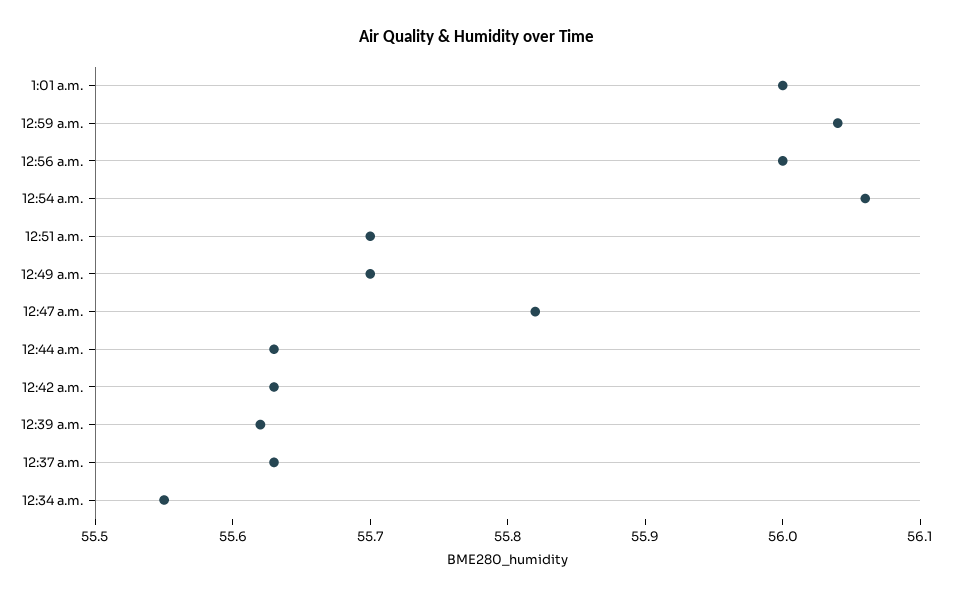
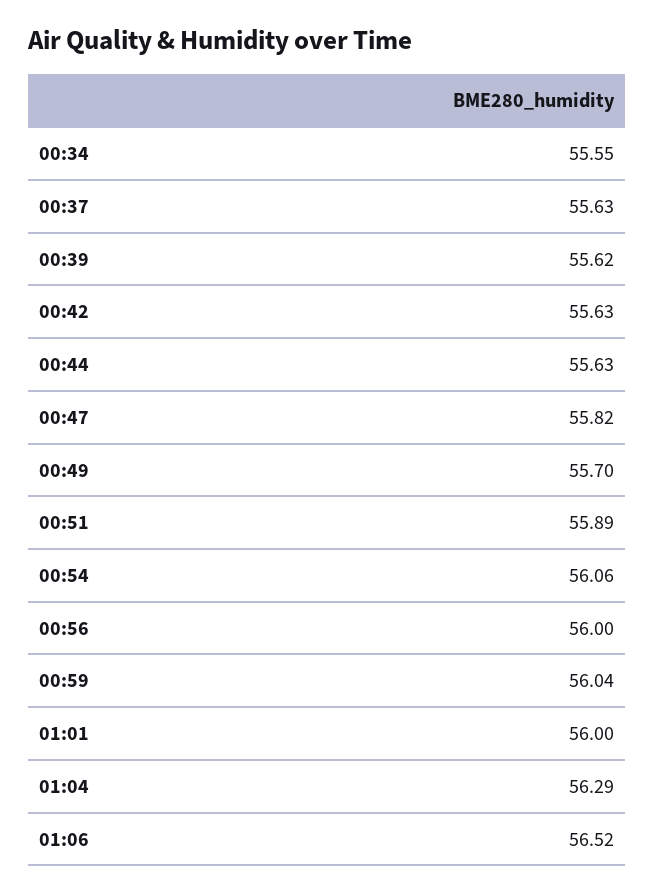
12:51 a.m.: 55.7 -> 55.89
01:04: none -> 56.29
01:06: none -> 56.52

